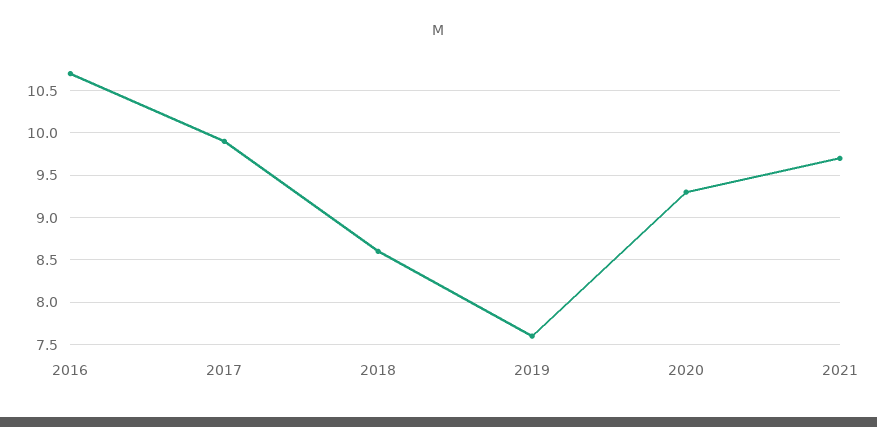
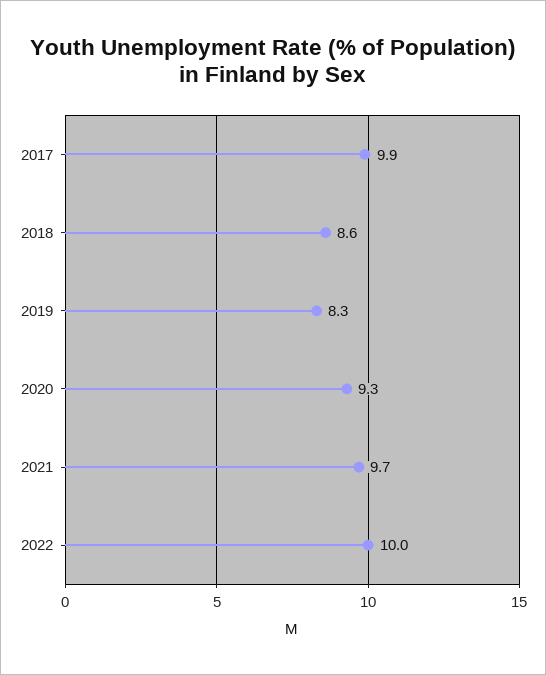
2016: 10.7 -> none
2019: 7.6 -> 8.3
2022: none -> 10

